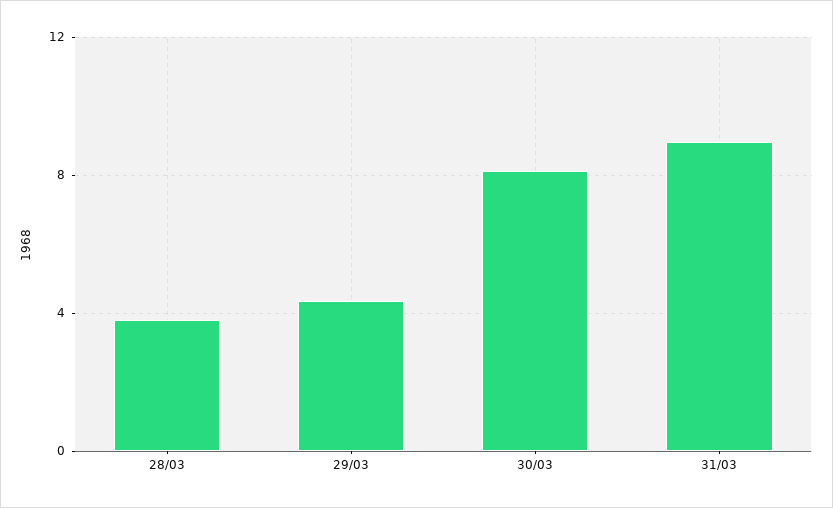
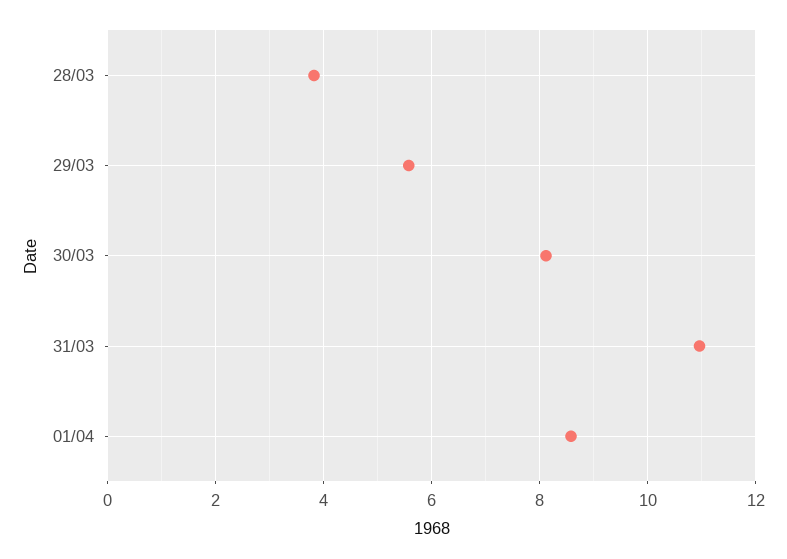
29/03: 4.5 -> 5.6
31/03: 9 -> 11
01/04: none -> 8.6

